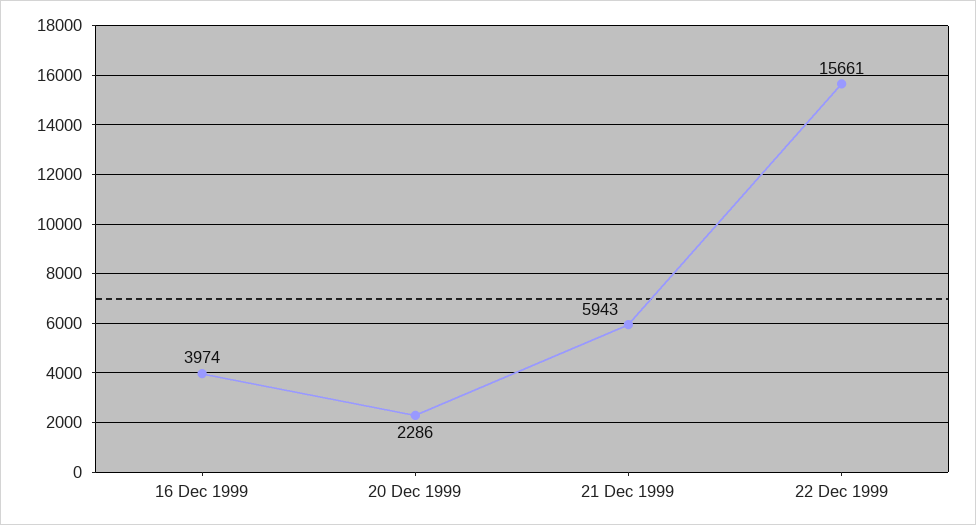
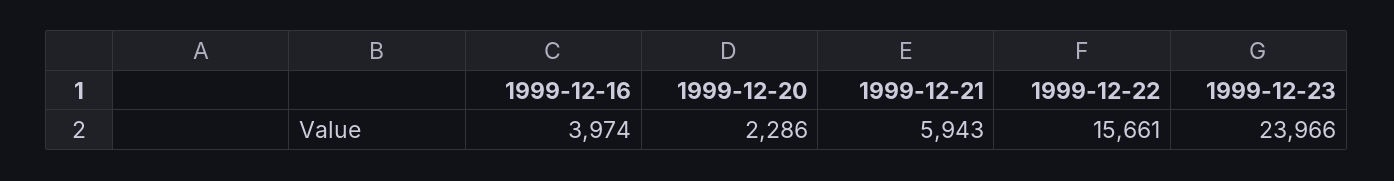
1999-12-23: none -> 23966

